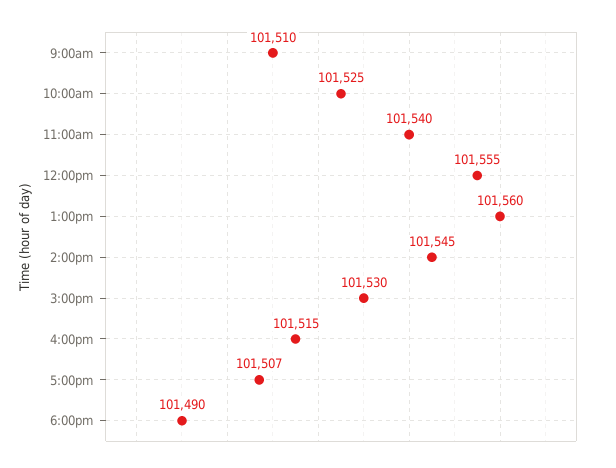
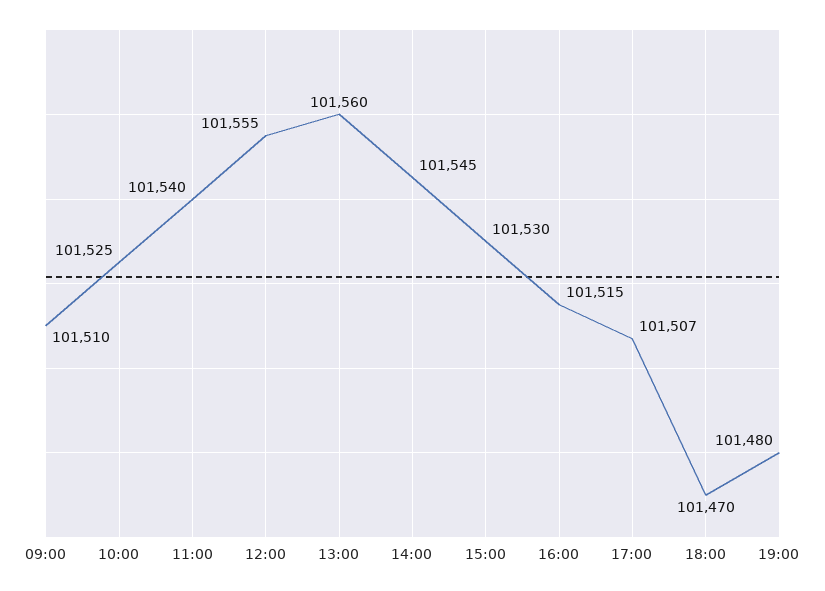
6:00pm: 101490 -> 101470
19:00: none -> 101480

